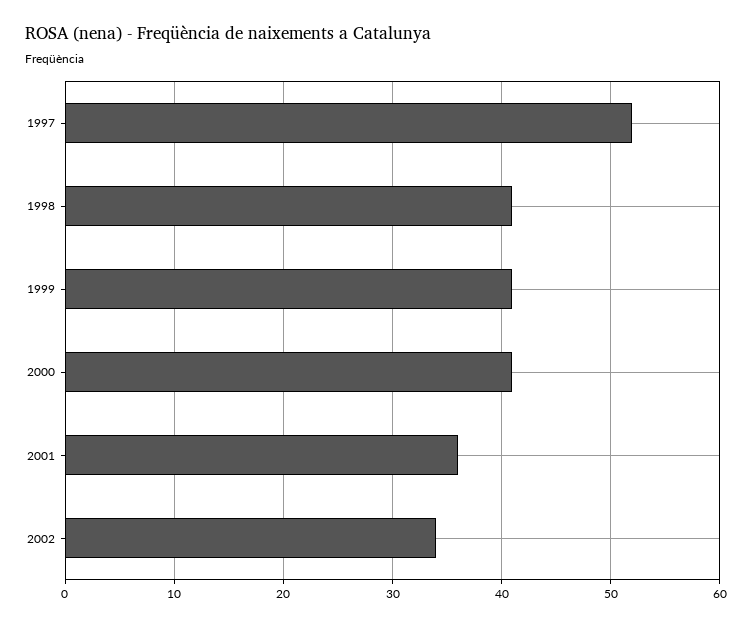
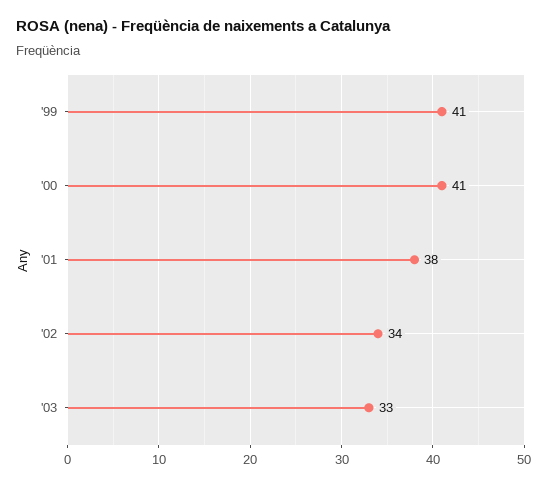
1997: 52 -> none
1998: 41 -> none
2001: 36 -> 38
'03: none -> 33

